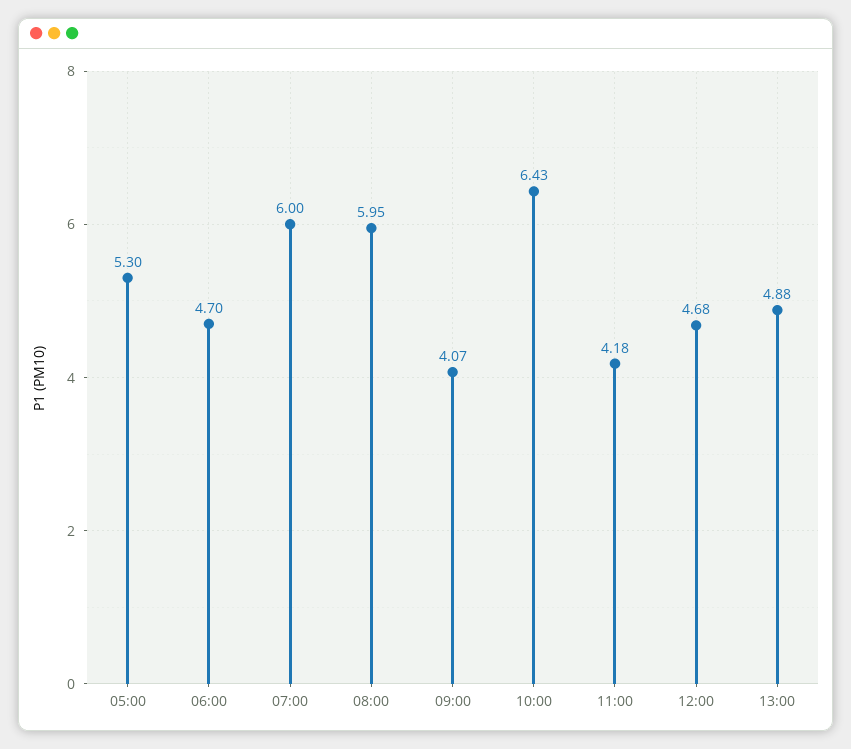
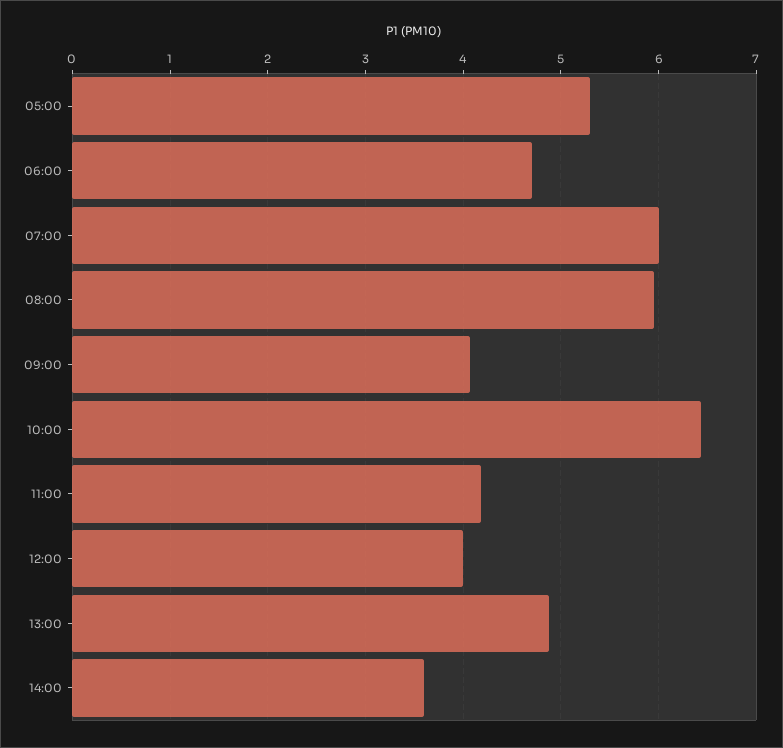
12:00: 4.68 -> 4
14:00: none -> 3.6

